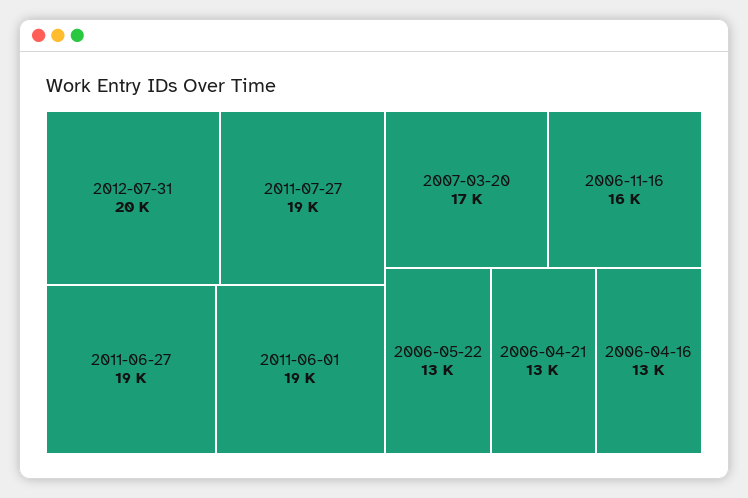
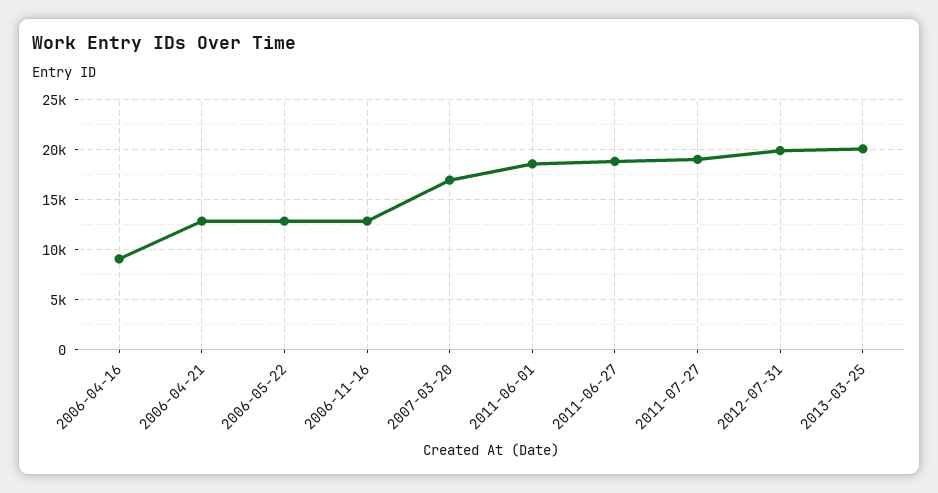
2006-11-16: 16000 -> 13000
2006-04-16: 13000 -> 9000
2013-03-25: none -> 20000

